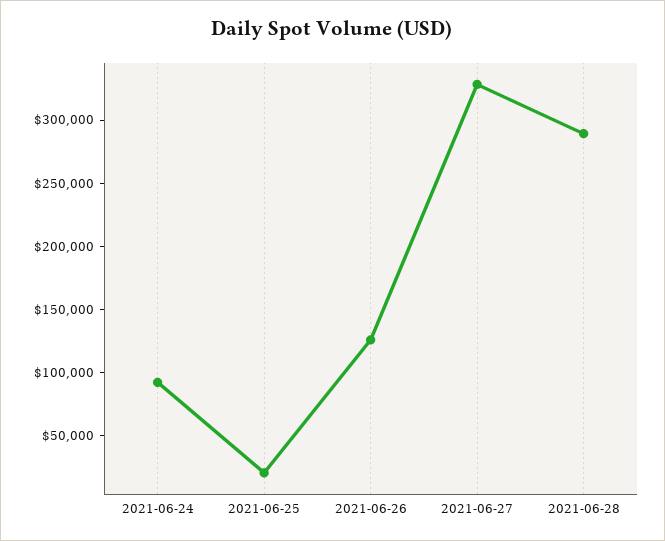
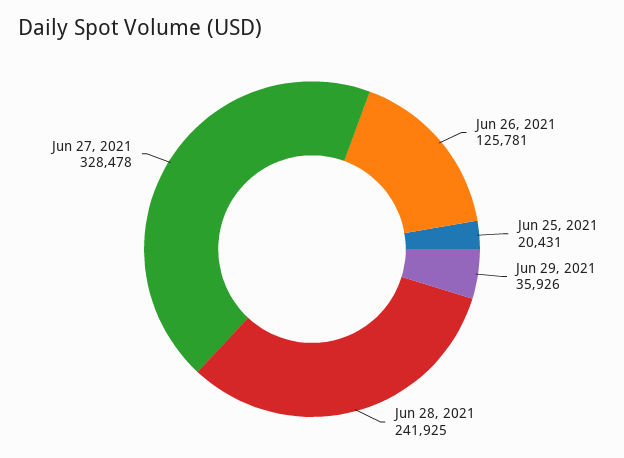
2021-06-24: 90000 -> none
2021-06-28: 290000 -> 241925
Jun 29, 2021: none -> 35926

